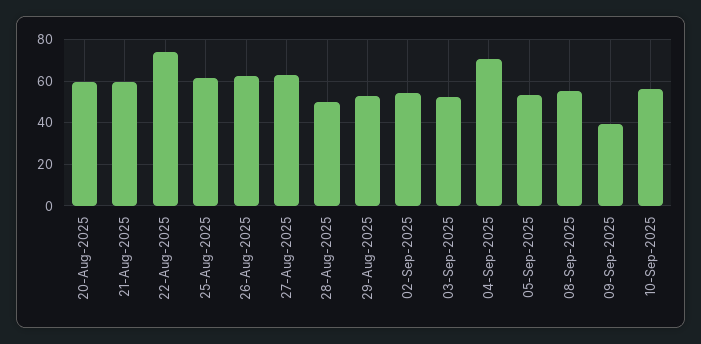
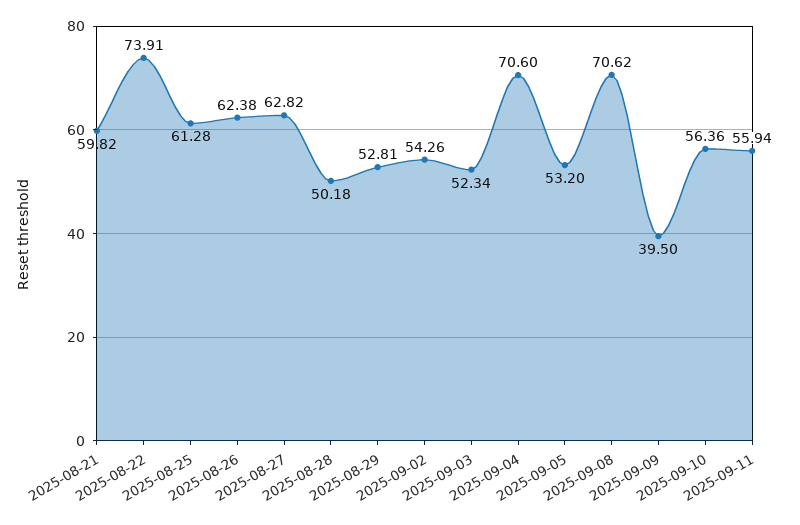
20-Aug-2025: 60 -> none
08-Sep-2025: 55 -> 70.62
2025-09-11: none -> 55.94

